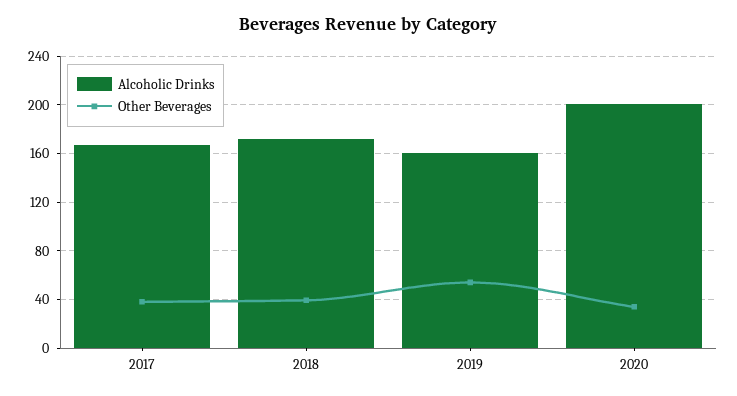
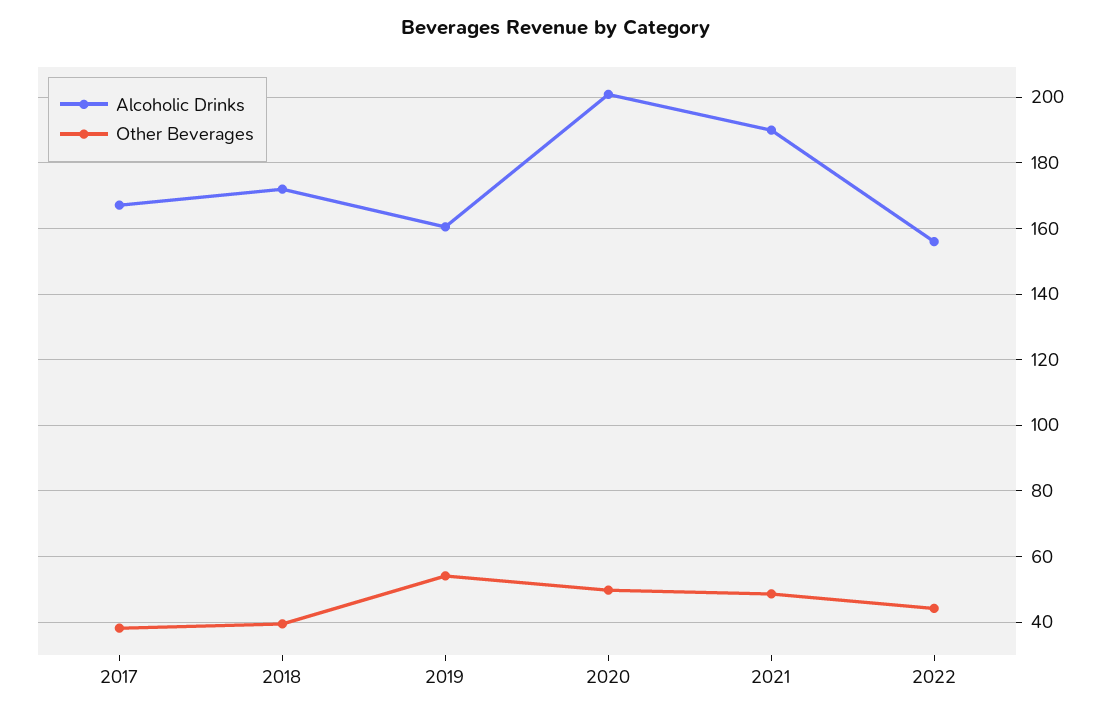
Other Beverages, 2020: 35 -> 50
Alcoholic Drinks, 2021: none -> 190
Other Beverages, 2021: none -> 48
Alcoholic Drinks, 2022: none -> 156
Other Beverages, 2022: none -> 44

